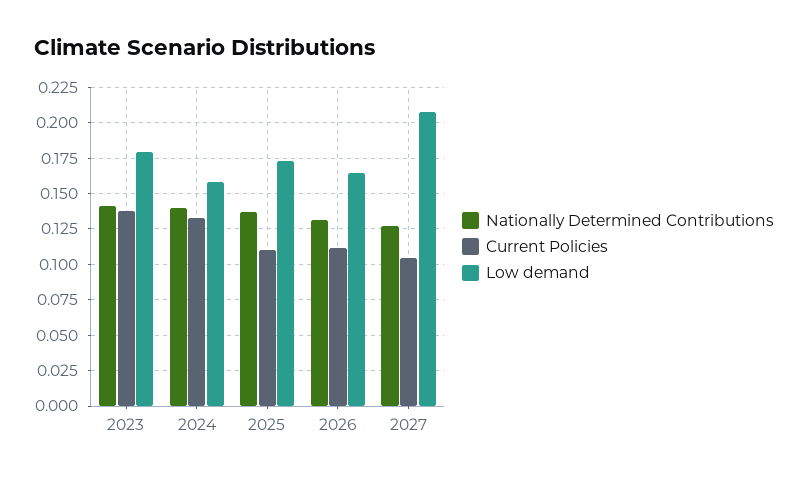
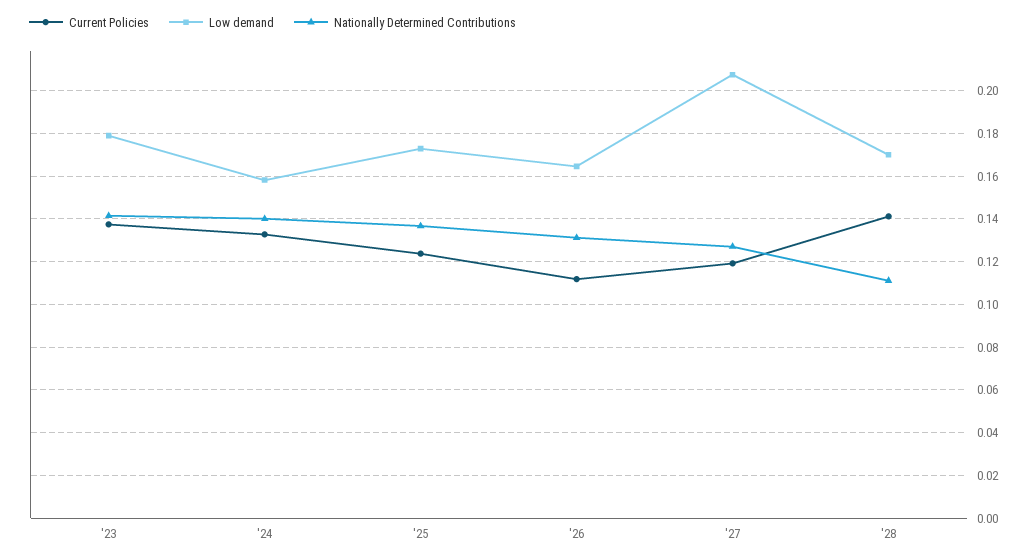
Current Policies, 2025: 0.11 -> 0.125
Current Policies, 2027: 0.105 -> 0.12
Current Policies, '28: none -> 0.14
Low demand, '28: none -> 0.17
Nationally Determined Contributions, '28: none -> 0.11

